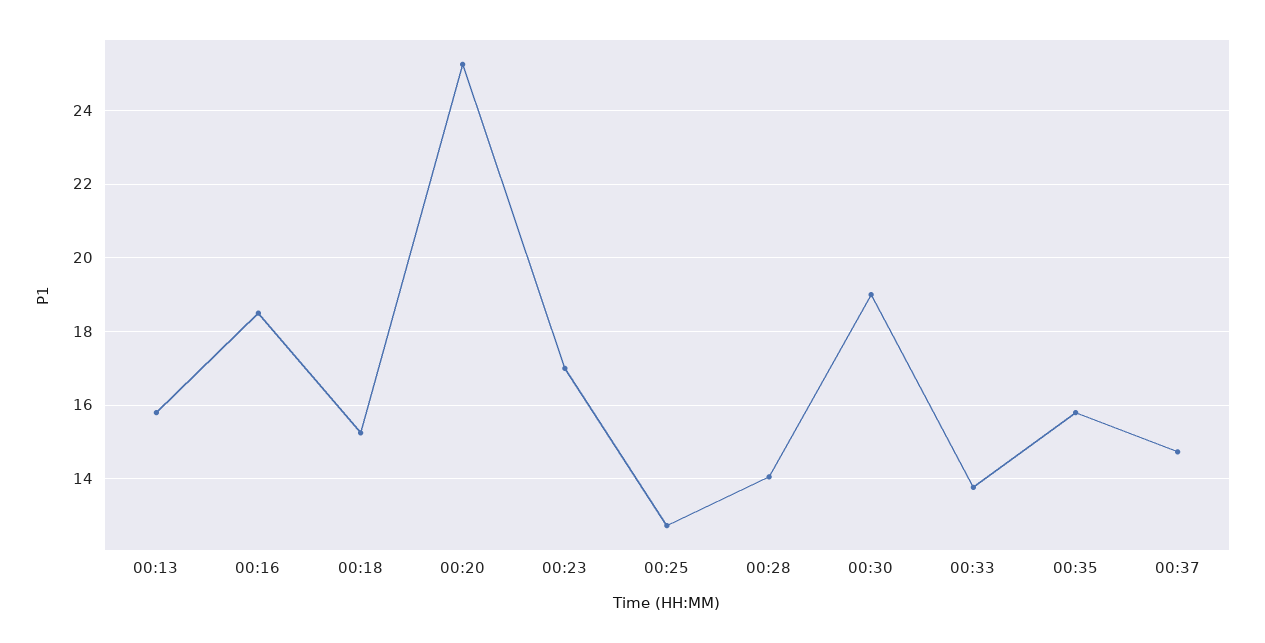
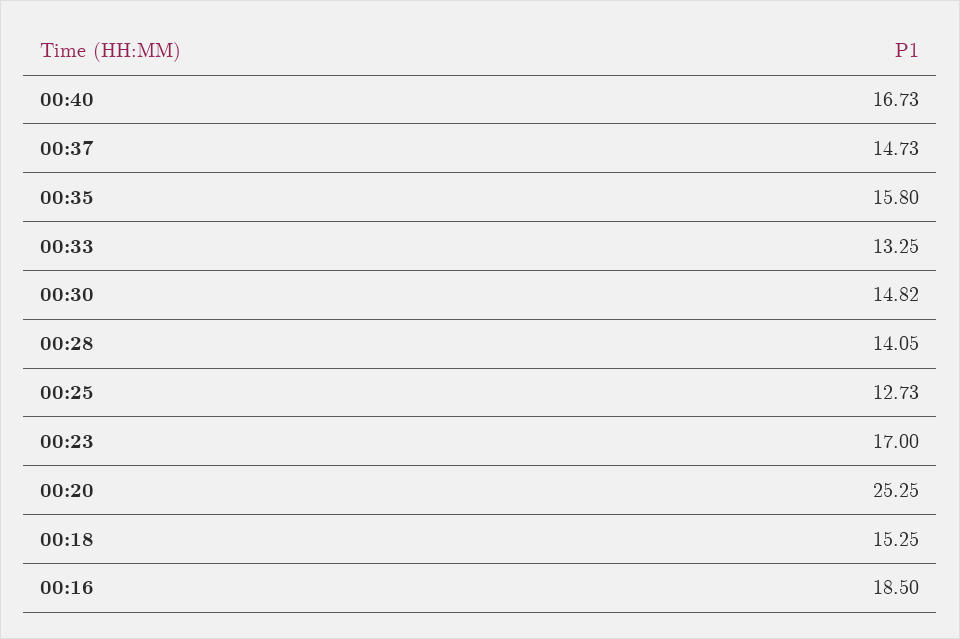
00:13: 15.8 -> none
00:30: 19 -> 14.82
00:33: 13.8 -> 13.25
00:40: none -> 16.73

